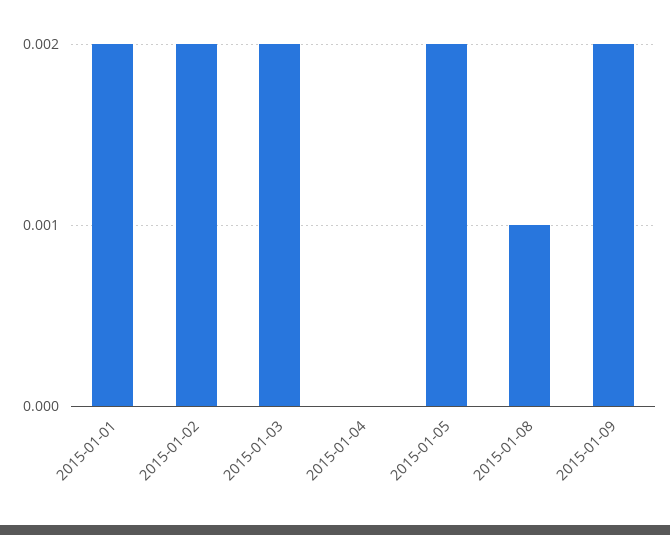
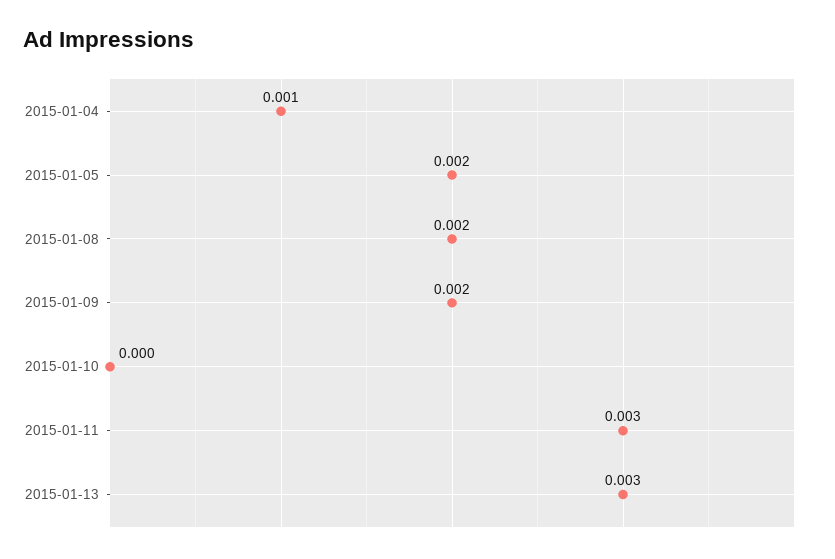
2015-01-01: 0.002 -> none
2015-01-02: 0.002 -> none
2015-01-03: 0.002 -> none
2015-01-04: 0 -> 0.001
2015-01-08: 0.001 -> 0.002
2015-01-10: none -> 0
2015-01-11: none -> 0.003
2015-01-13: none -> 0.003

